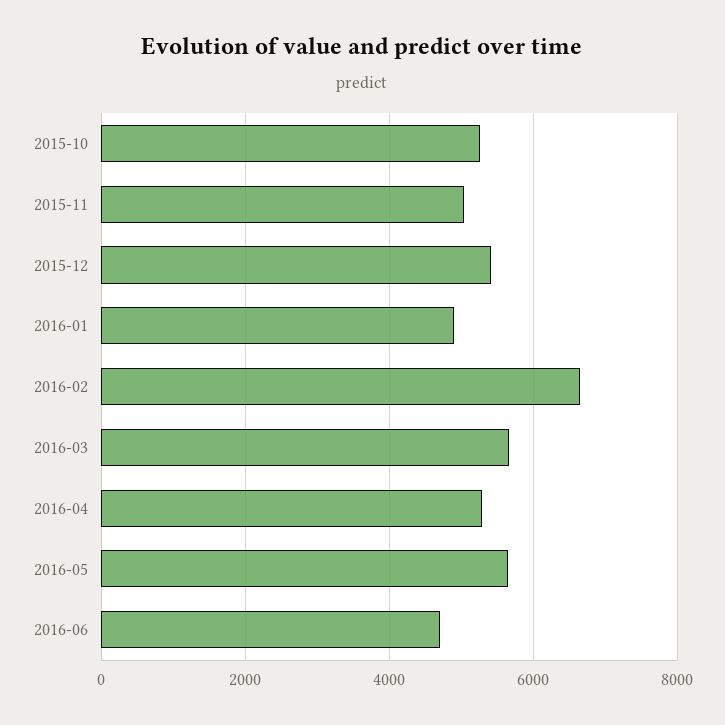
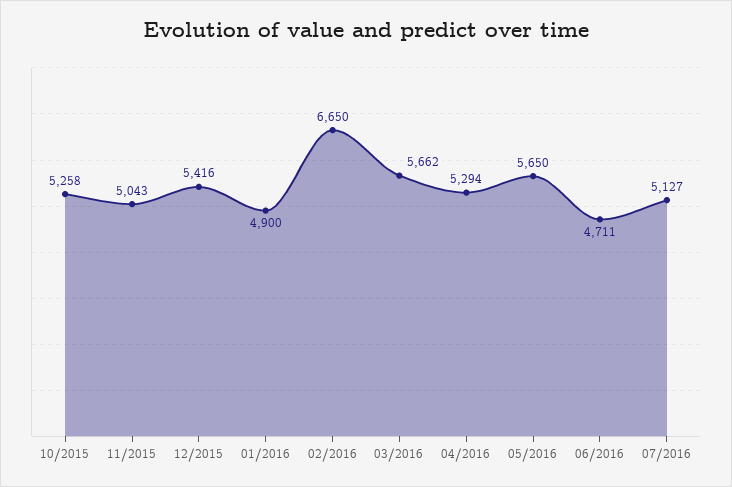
07/2016: none -> 5127

